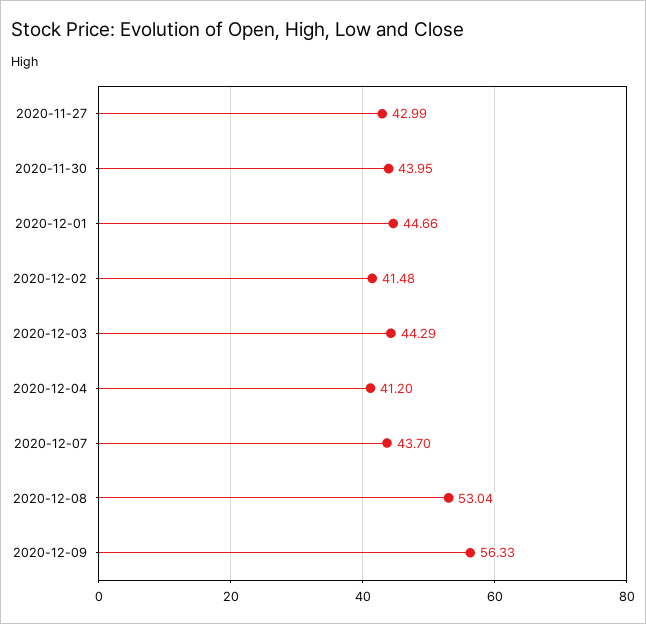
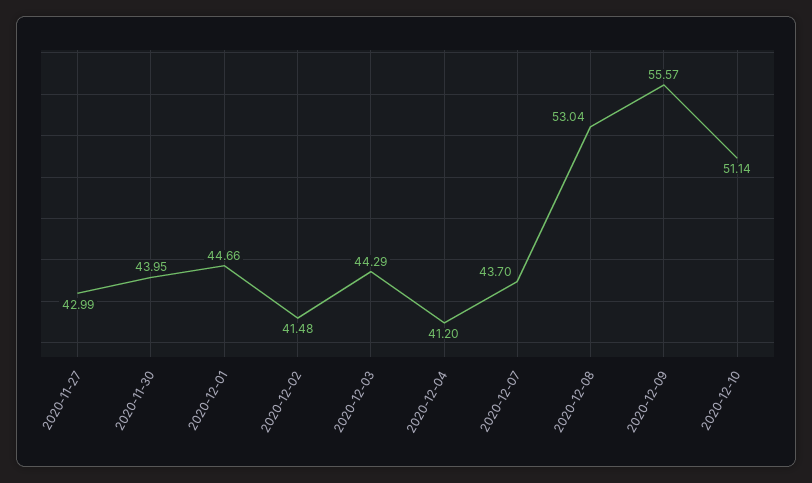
2020-12-09: 56.33 -> 55.57
2020-12-10: none -> 51.14

